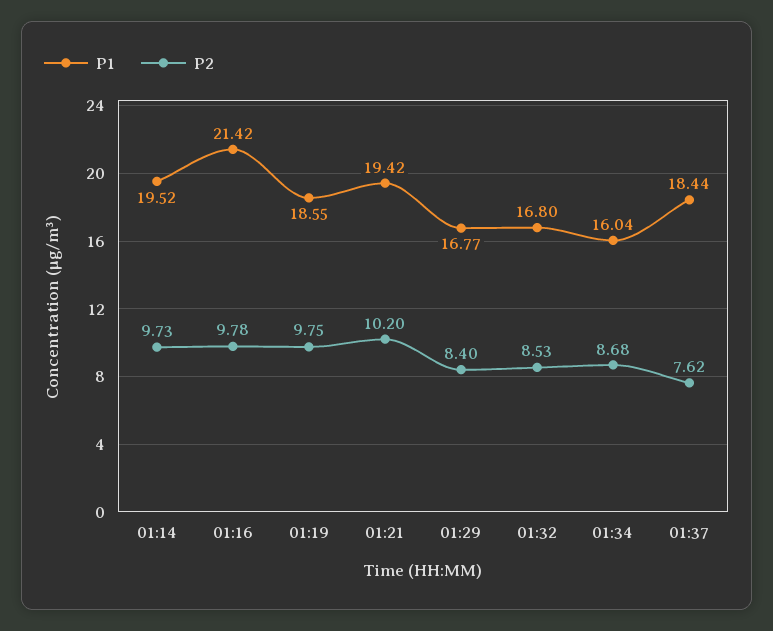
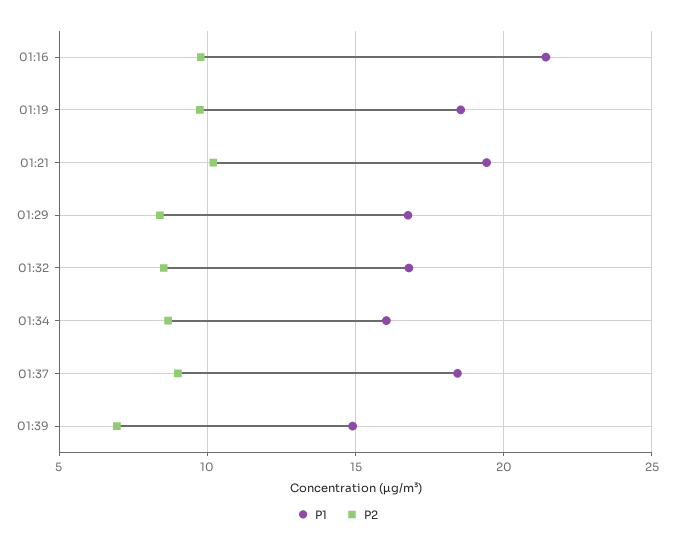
P1, 01:14: 19.52 -> none
P2, 01:14: 9.73 -> none
P2, 01:37: 7.62 -> 9
P1, 01:39: none -> 15
P2, 01:39: none -> 7

